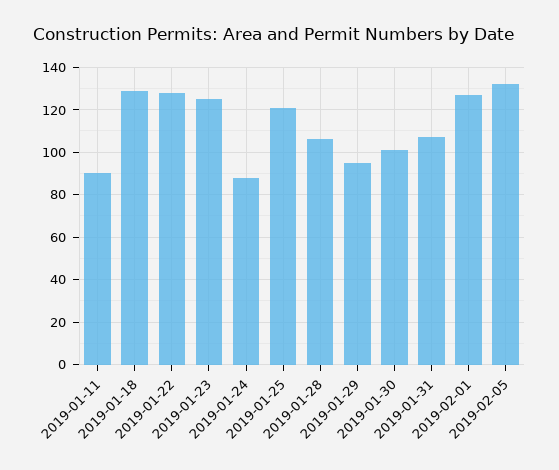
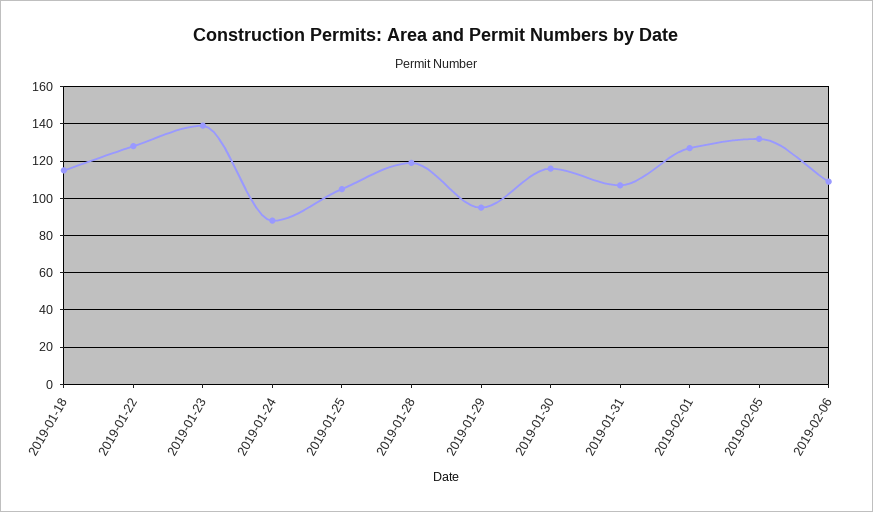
2019-01-11: 90 -> none
2019-01-18: 130 -> 115
2019-01-23: 125 -> 140
2019-01-25: 120 -> 105
2019-01-28: 105 -> 120
2019-01-30: 100 -> 115
2019-02-06: none -> 110

